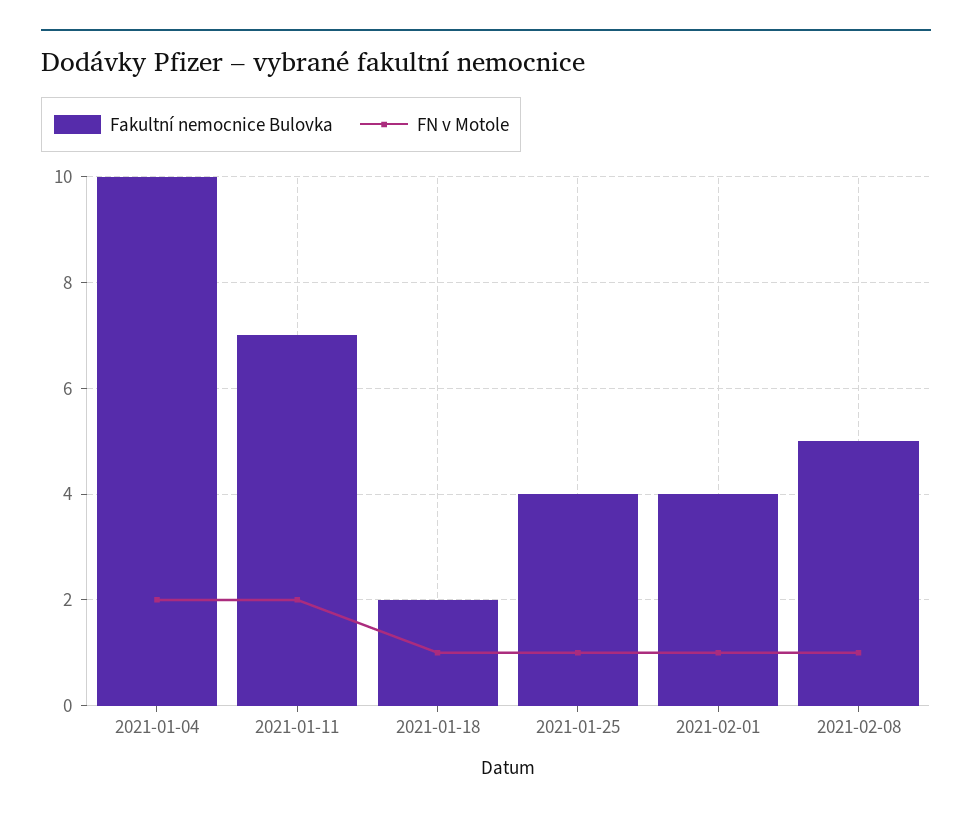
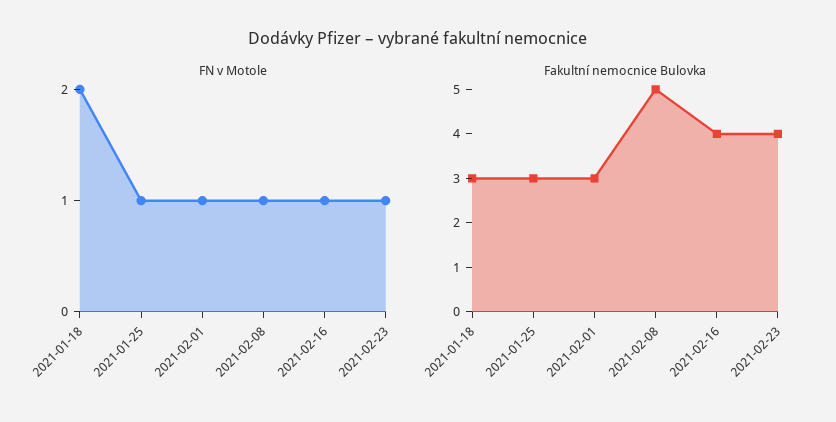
Fakultní nemocnice Bulovka, 2021-01-04: 10 -> none
FN v Motole, 2021-01-04: 2 -> none
Fakultní nemocnice Bulovka, 2021-01-11: 7 -> none
FN v Motole, 2021-01-11: 2 -> none
Fakultní nemocnice Bulovka, 2021-01-18: 2 -> 3
FN v Motole, 2021-01-18: 1 -> 2
Fakultní nemocnice Bulovka, 2021-01-25: 4 -> 3
Fakultní nemocnice Bulovka, 2021-02-01: 4 -> 3
FN v Motole, 2021-02-16: none -> 1
FN v Motole, 2021-02-23: none -> 1
Fakultní nemocnice Bulovka, 2021-02-16: none -> 4
Fakultní nemocnice Bulovka, 2021-02-23: none -> 4

